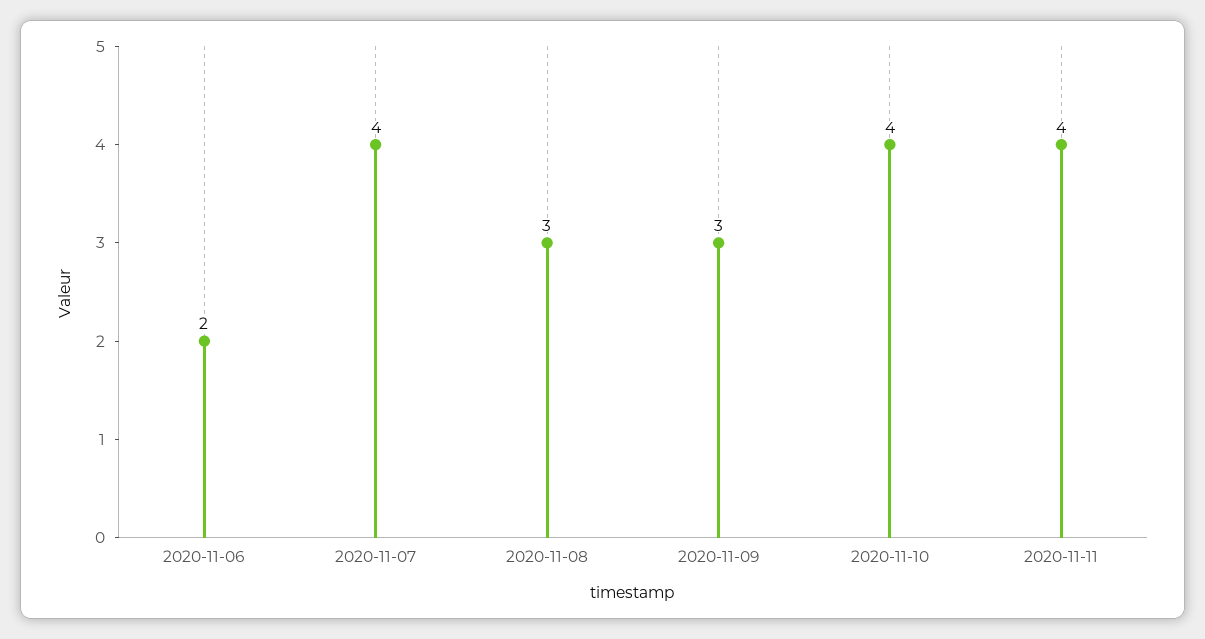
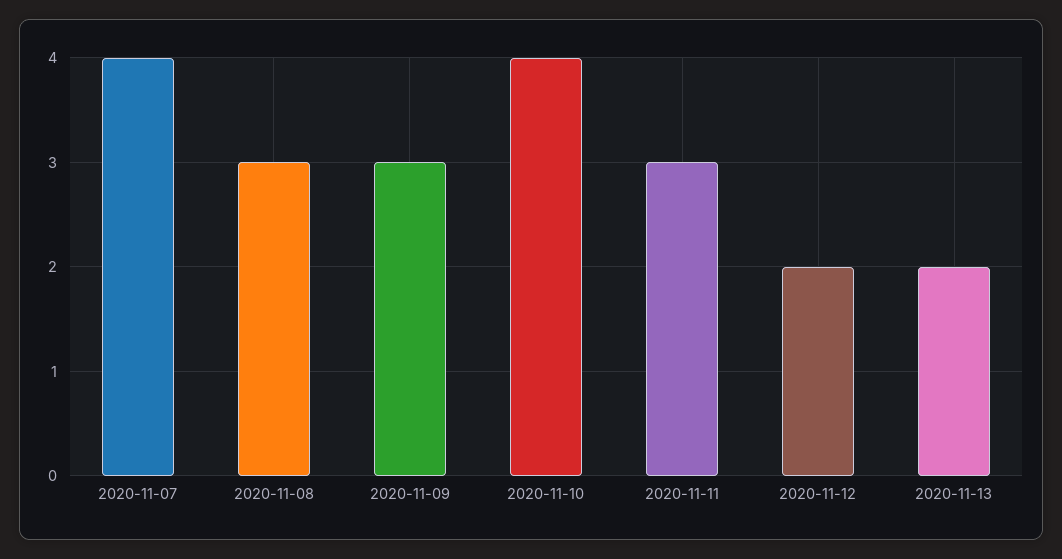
2020-11-06: 2 -> none
2020-11-11: 4 -> 3
2020-11-12: none -> 2
2020-11-13: none -> 2

